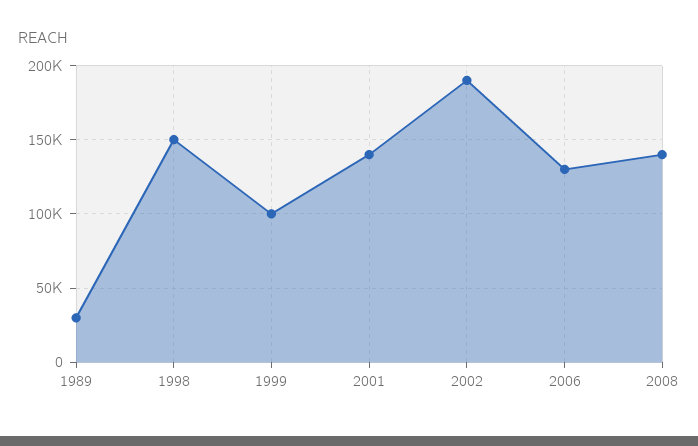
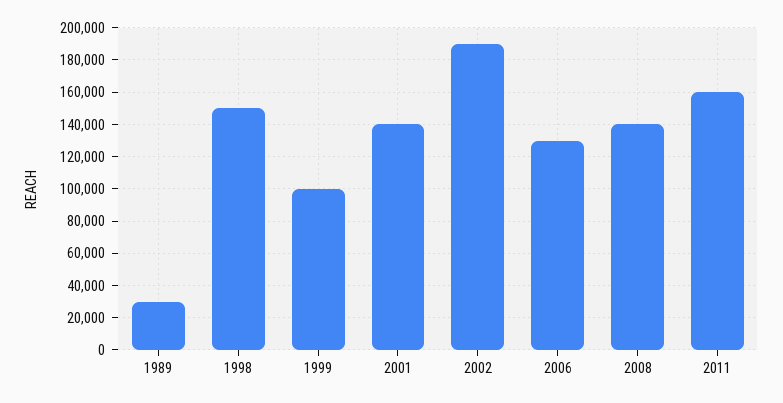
2011: none -> 160000

